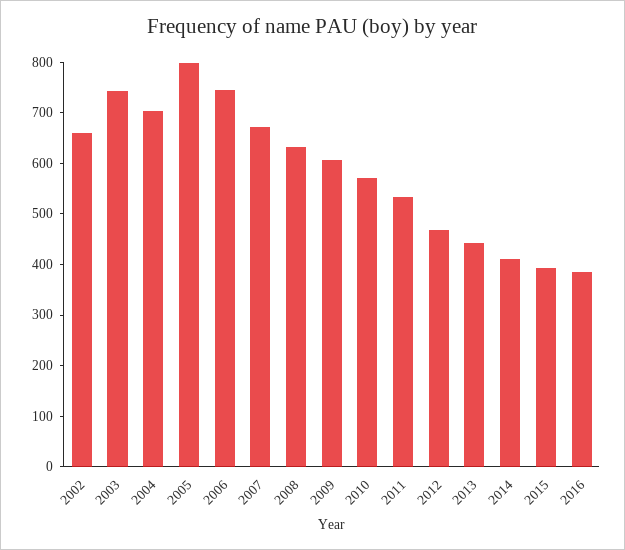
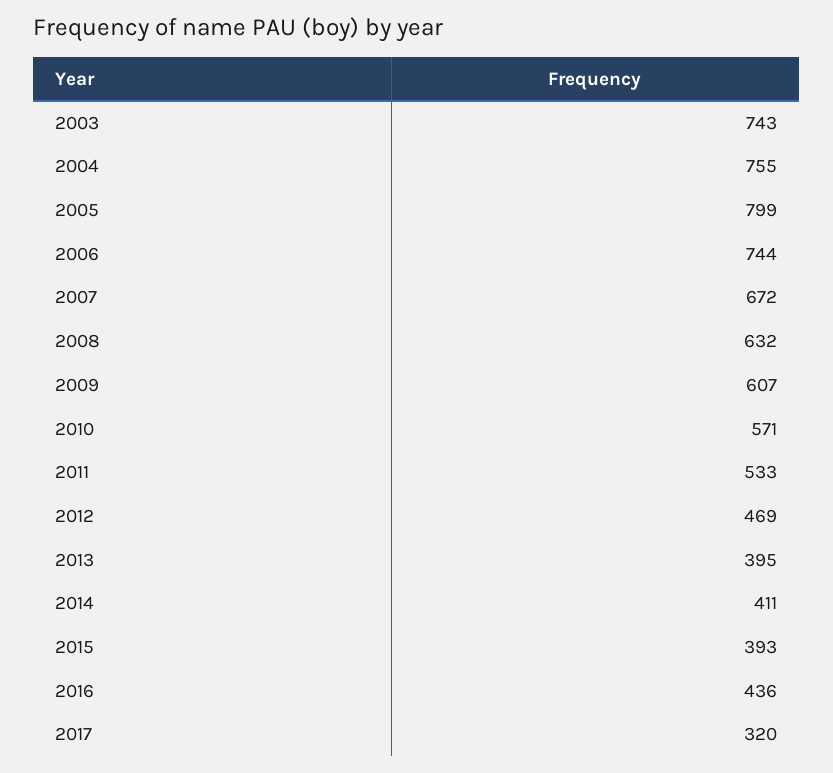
2002: 660 -> none
2004: 700 -> 755
2013: 440 -> 395
2016: 380 -> 436
2017: none -> 320

